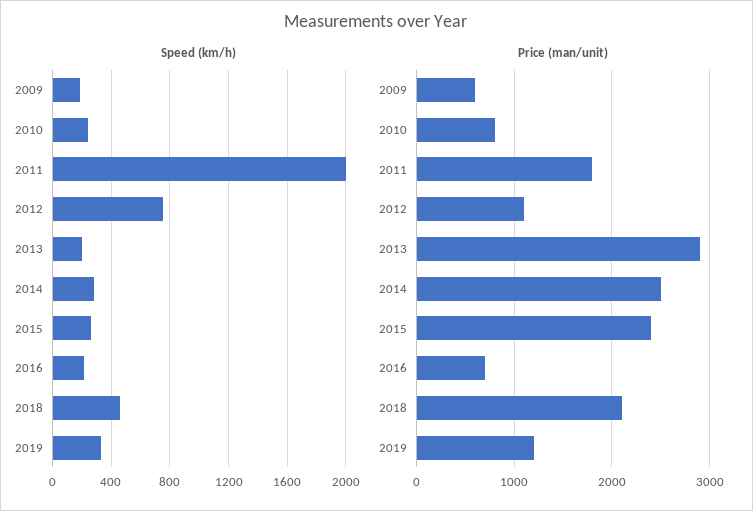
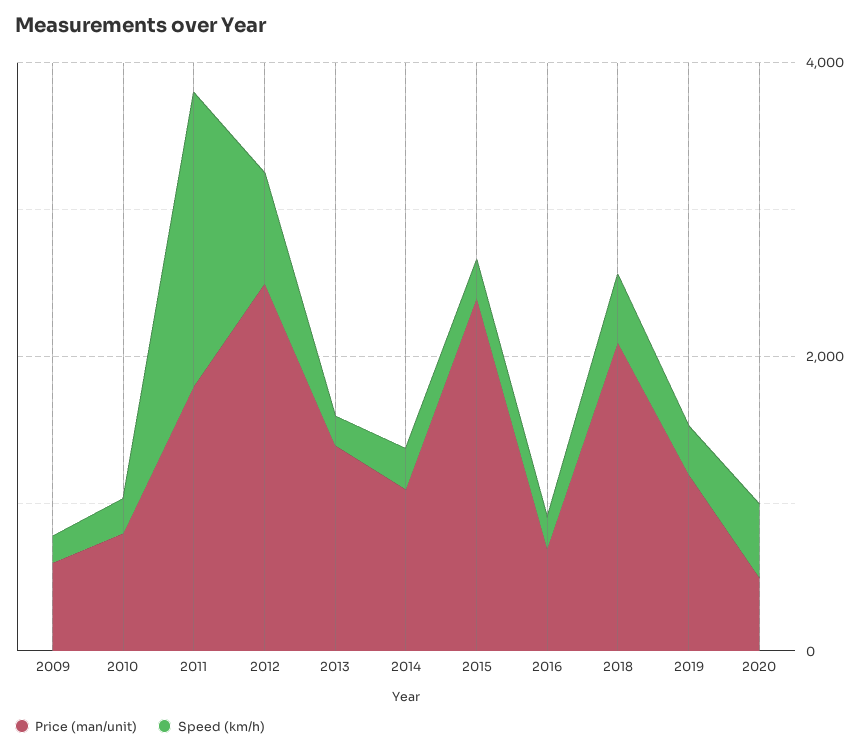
Price (man/unit), 2012: 1100 -> 2500
Price (man/unit), 2013: 2900 -> 1500
Price (man/unit), 2014: 2500 -> 1000
Price (man/unit), 2020: none -> 500
Speed (km/h), 2020: none -> 500

